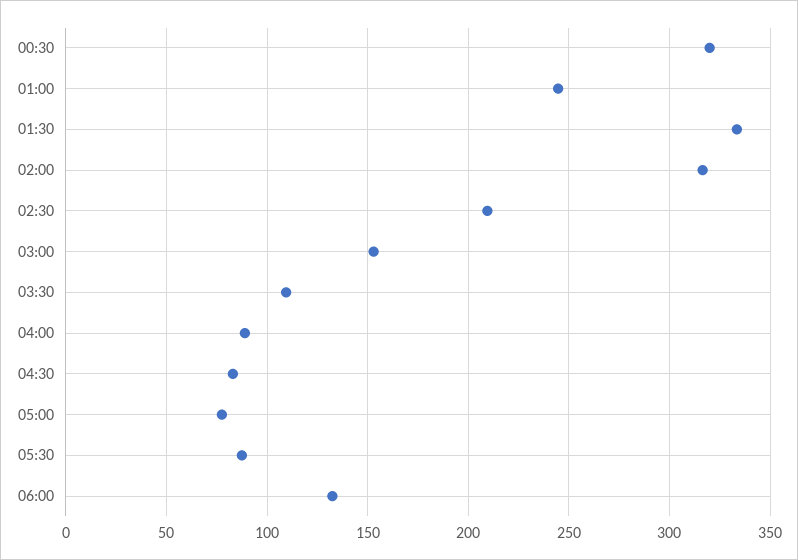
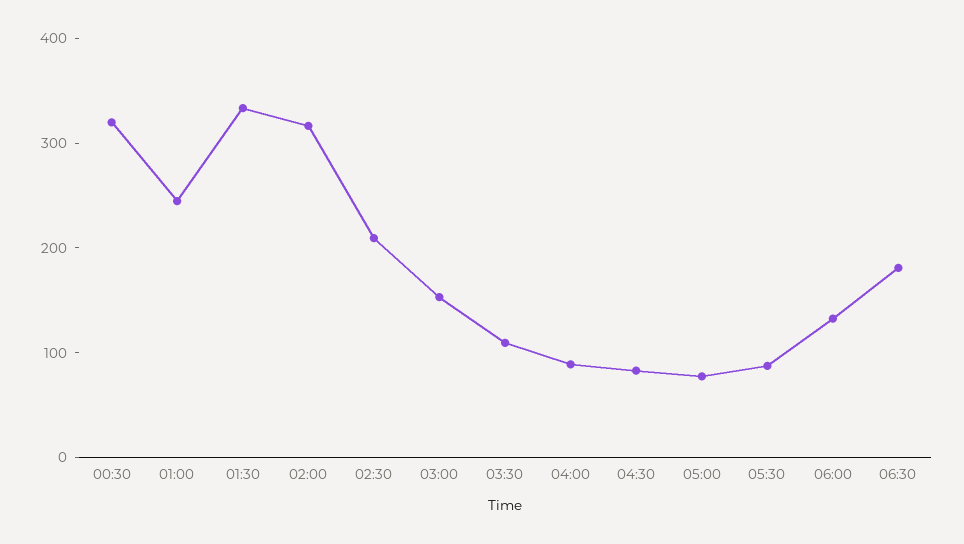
06:30: none -> 180

